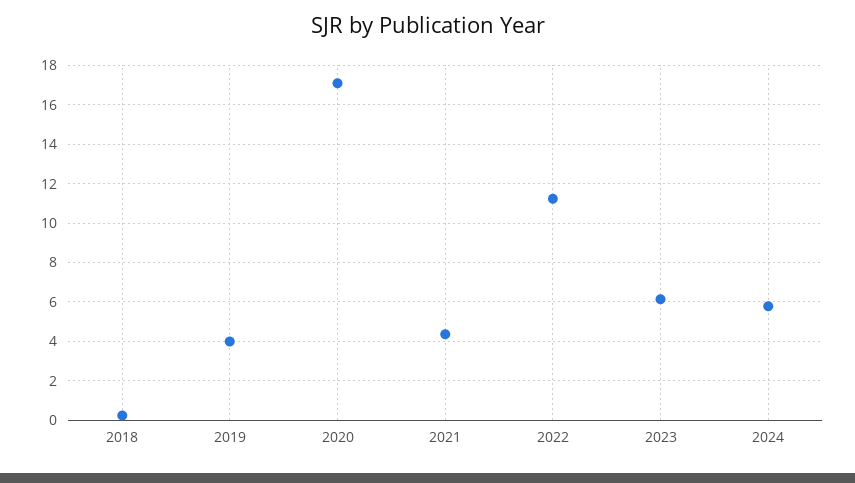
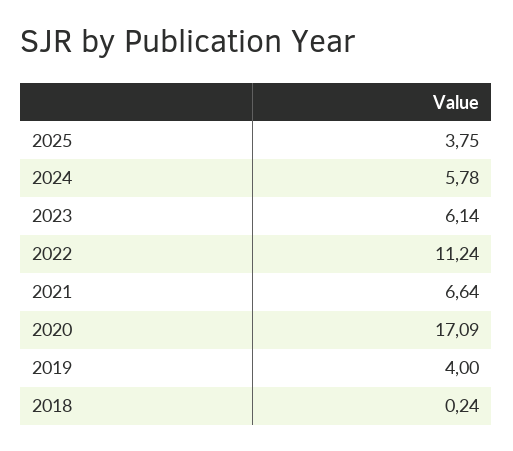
2021: 4.5 -> 6.64
2025: none -> 3.75

